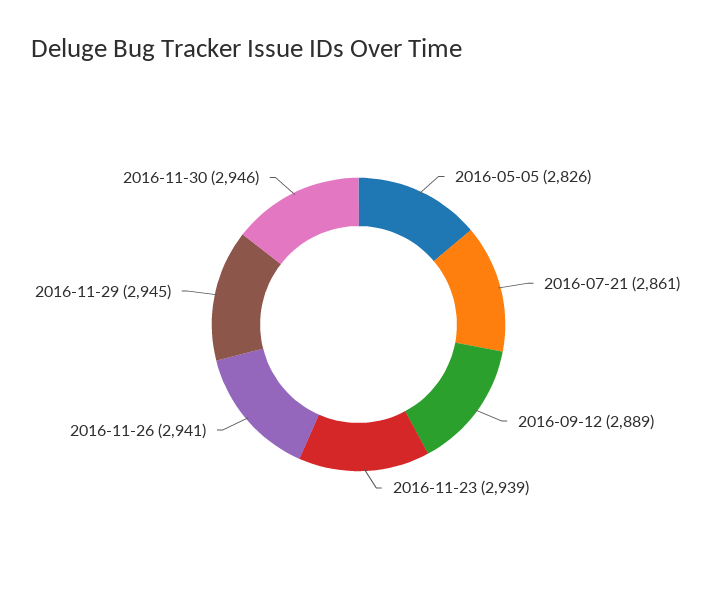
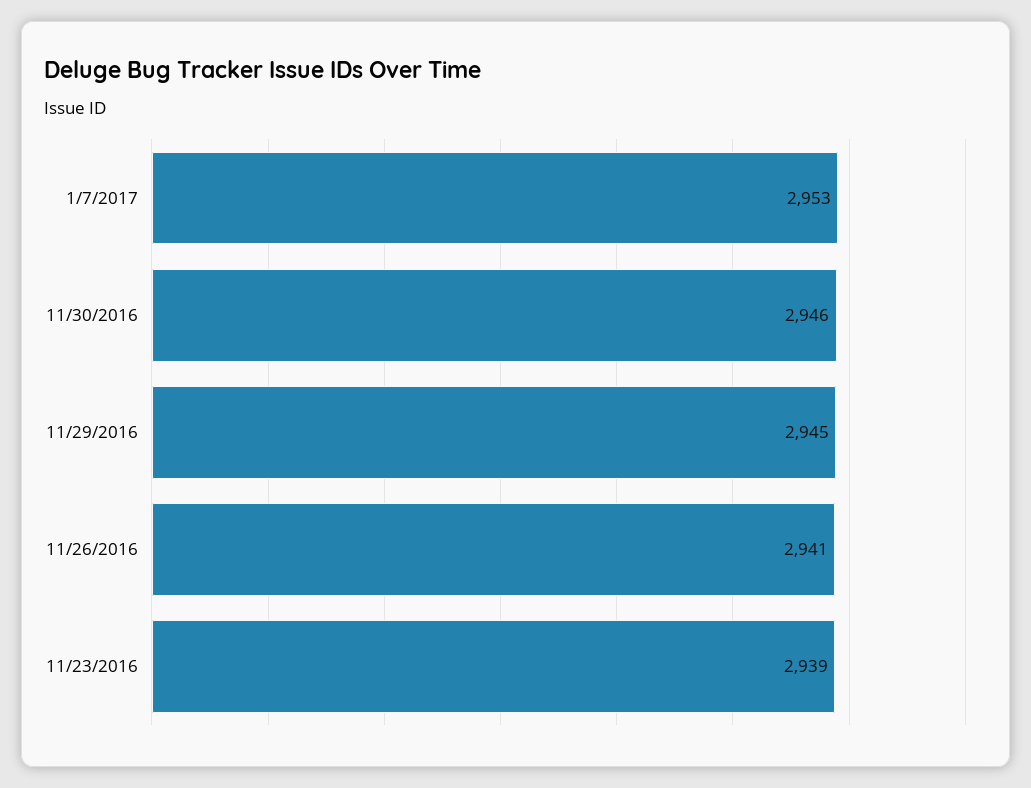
2016-05-05: 2826 -> none
2016-07-21: 2861 -> none
2016-09-12: 2889 -> none
1/7/2017: none -> 2953

